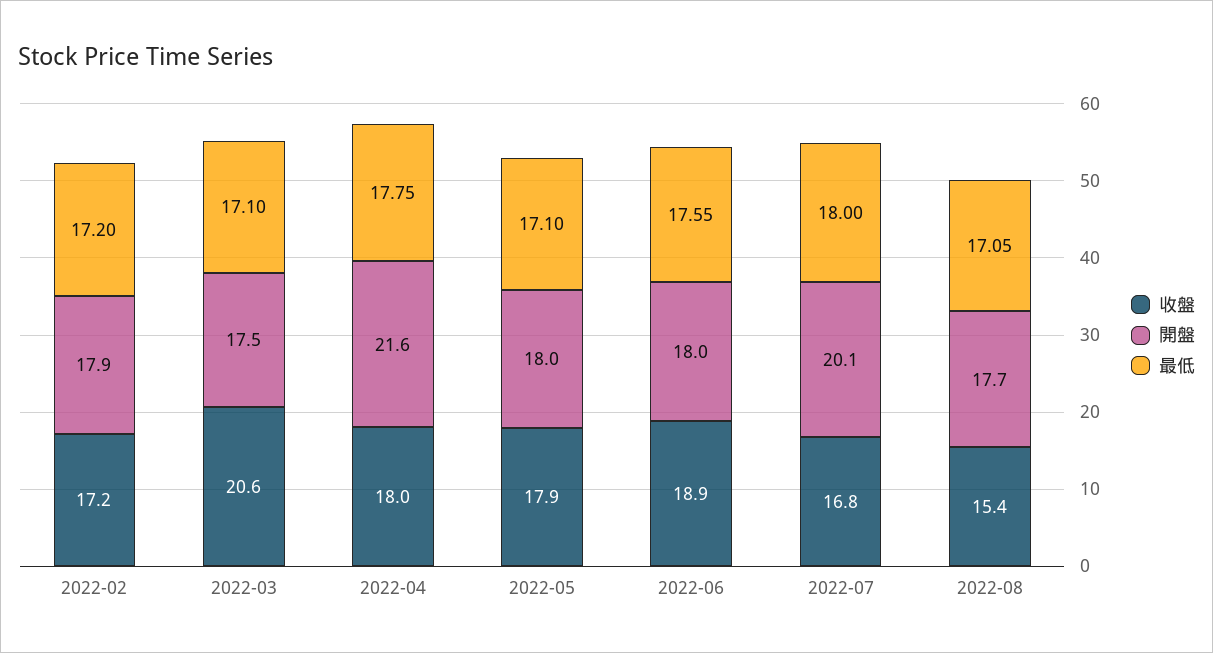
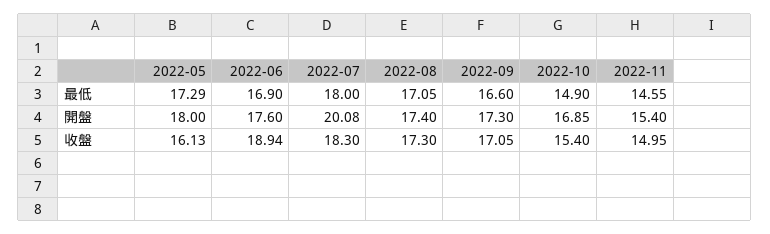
收盤, 2022-02: 17.2 -> none
開盤, 2022-02: 17.9 -> none
最低, 2022-02: 17.2 -> none
收盤, 2022-03: 20.6 -> none
開盤, 2022-03: 17.5 -> none
最低, 2022-03: 17.1 -> none
收盤, 2022-04: 18 -> none
開盤, 2022-04: 21.6 -> none
最低, 2022-04: 17.75 -> none
收盤, 2022-05: 17.9 -> 16.13
最低, 2022-05: 17.1 -> 17.29
開盤, 2022-06: 18 -> 17.6
最低, 2022-06: 17.55 -> 16.9
收盤, 2022-07: 16.8 -> 18.3
收盤, 2022-08: 15.4 -> 17.3
開盤, 2022-08: 17.7 -> 17.4
最低, 2022-09: none -> 16.6
最低, 2022-10: none -> 14.9
最低, 2022-11: none -> 14.55
開盤, 2022-09: none -> 17.3
開盤, 2022-10: none -> 16.85
開盤, 2022-11: none -> 15.4
收盤, 2022-09: none -> 17.05
收盤, 2022-10: none -> 15.4
收盤, 2022-11: none -> 14.95

